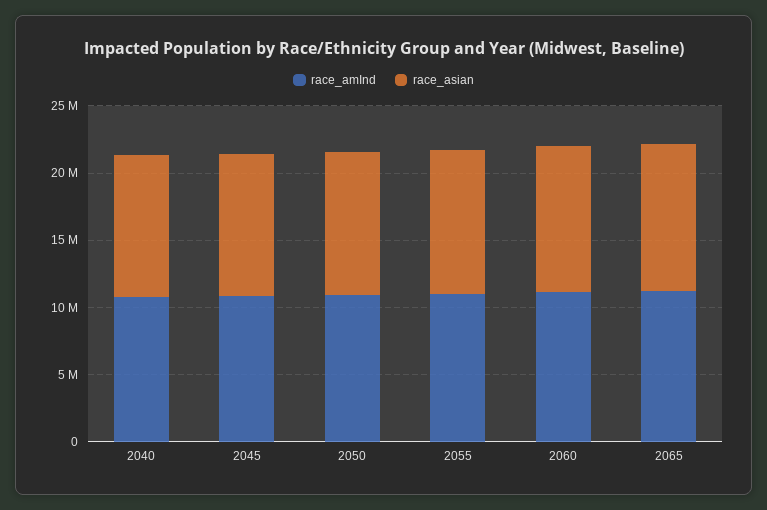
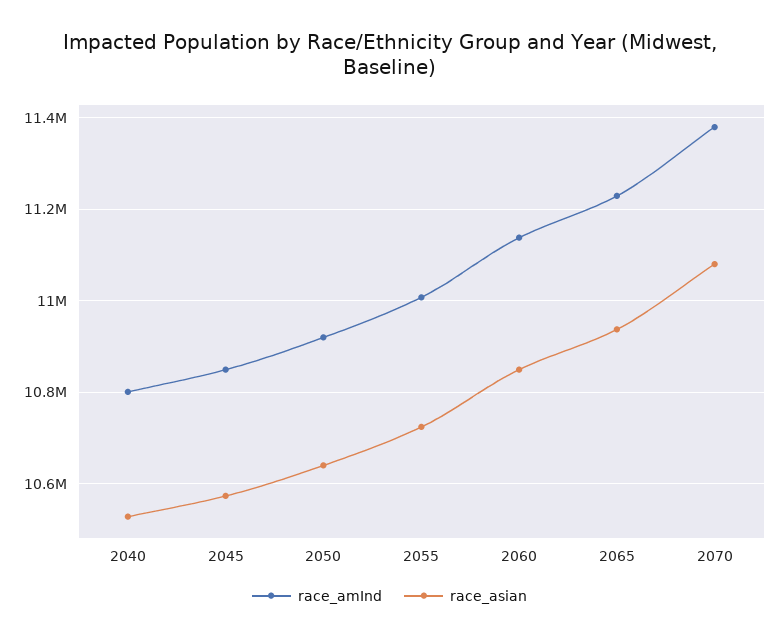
race_amInd, 2070: none -> 11380000
race_asian, 2070: none -> 11080000

